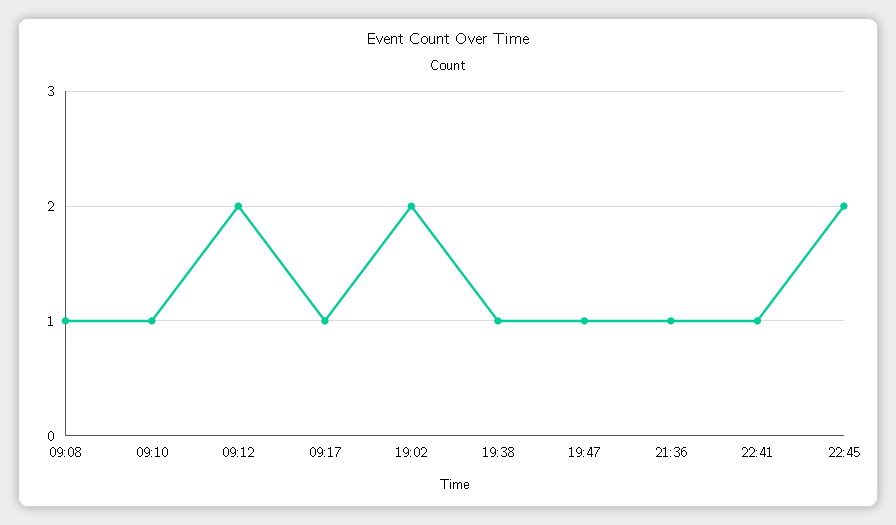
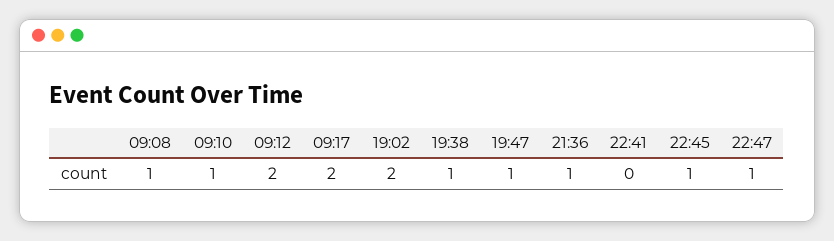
09:17: 1 -> 2
22:41: 1 -> 0
22:45: 2 -> 1
22:47: none -> 1

